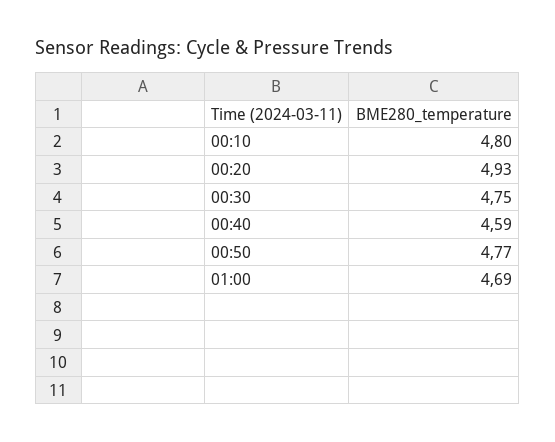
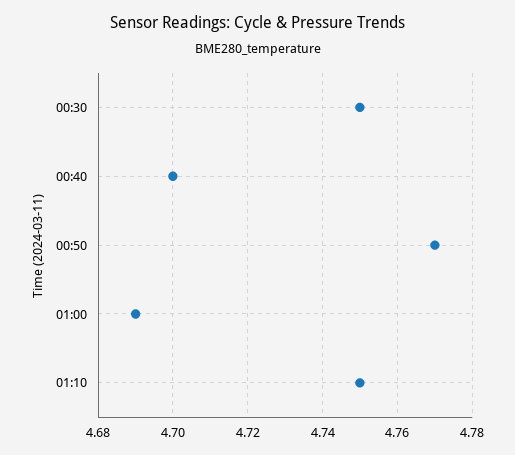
00:10: 4.8 -> none
00:20: 4.93 -> none
00:40: 4.59 -> 4.7
01:10: none -> 4.75

